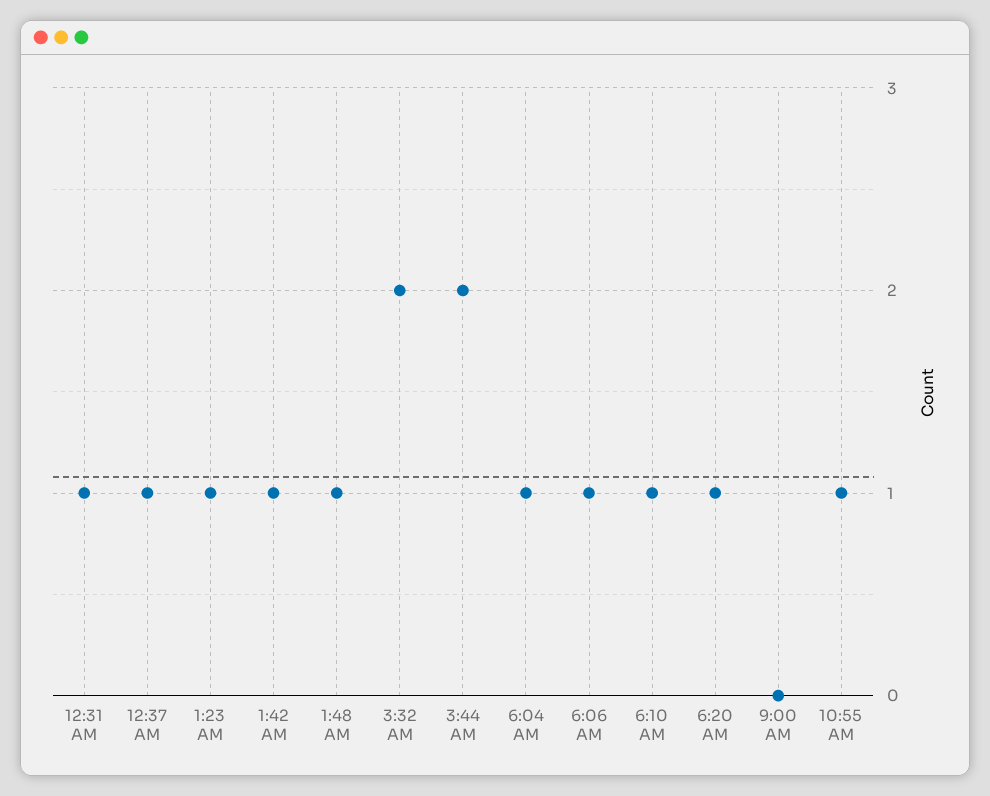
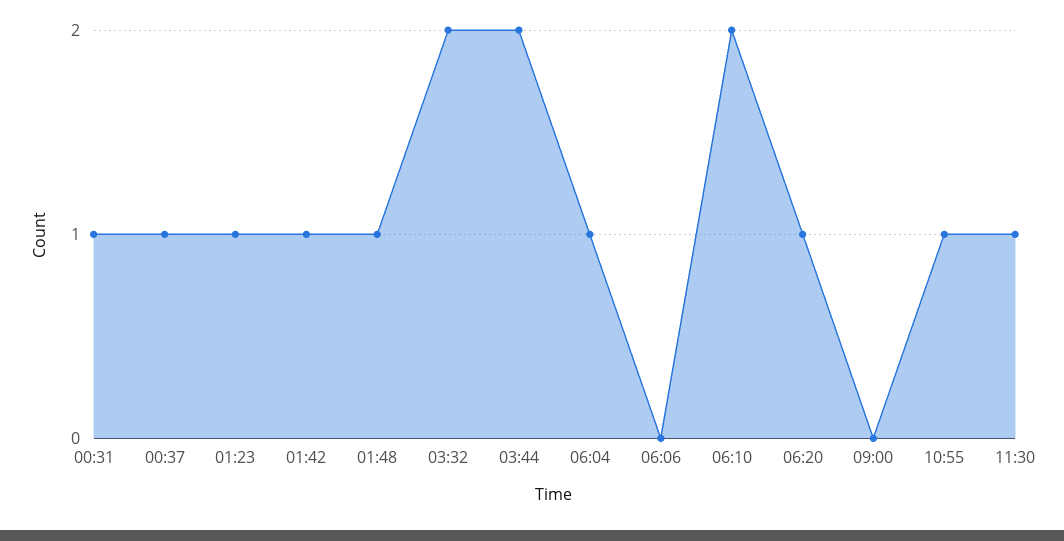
6:06 AM: 1 -> 0
6:10 AM: 1 -> 2
11:30: none -> 1

